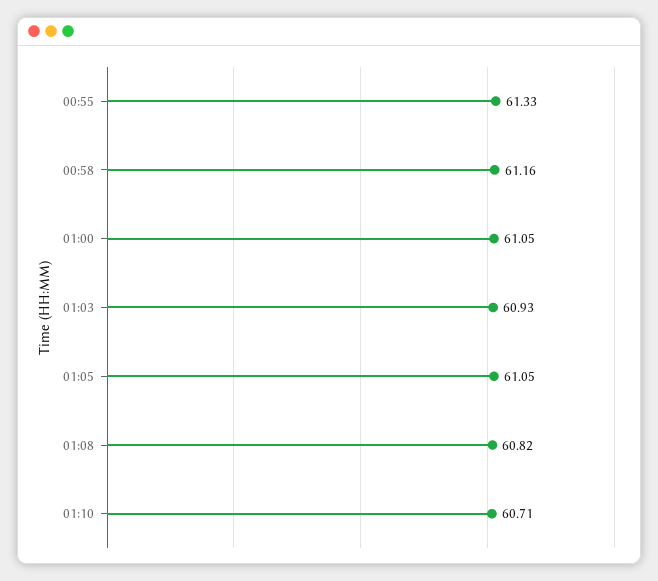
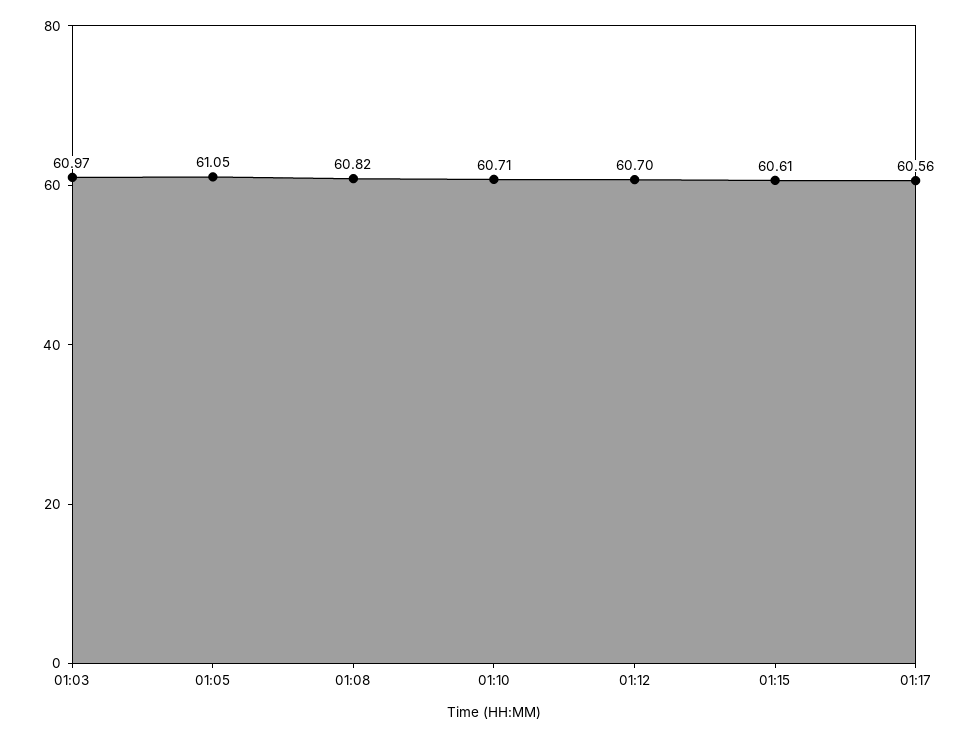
00:55: 61.33 -> none
00:58: 61.16 -> none
01:00: 61.05 -> none
01:03: 60.93 -> 60.97
01:12: none -> 60.7
01:15: none -> 60.61
01:17: none -> 60.56

